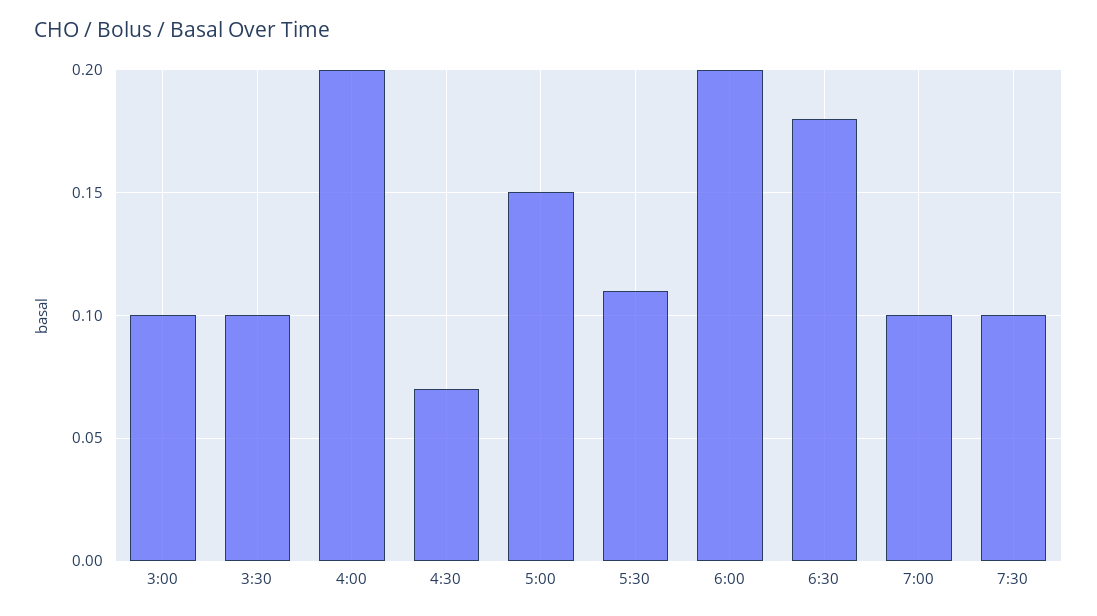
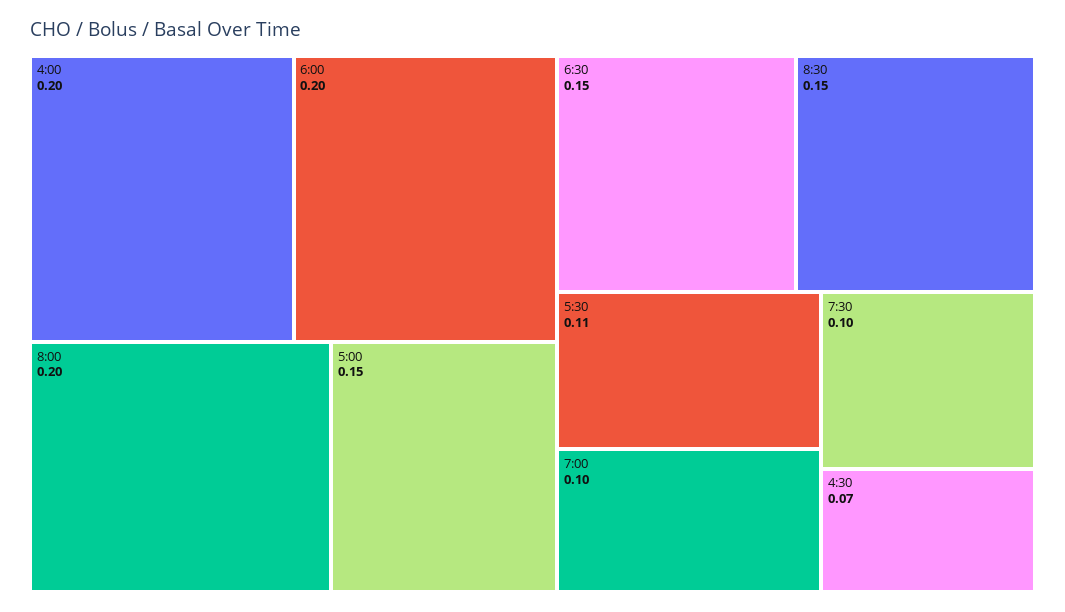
3:00: 0.1 -> none
3:30: 0.1 -> none
6:30: 0.18 -> 0.15
8:00: none -> 0.2
8:30: none -> 0.15

